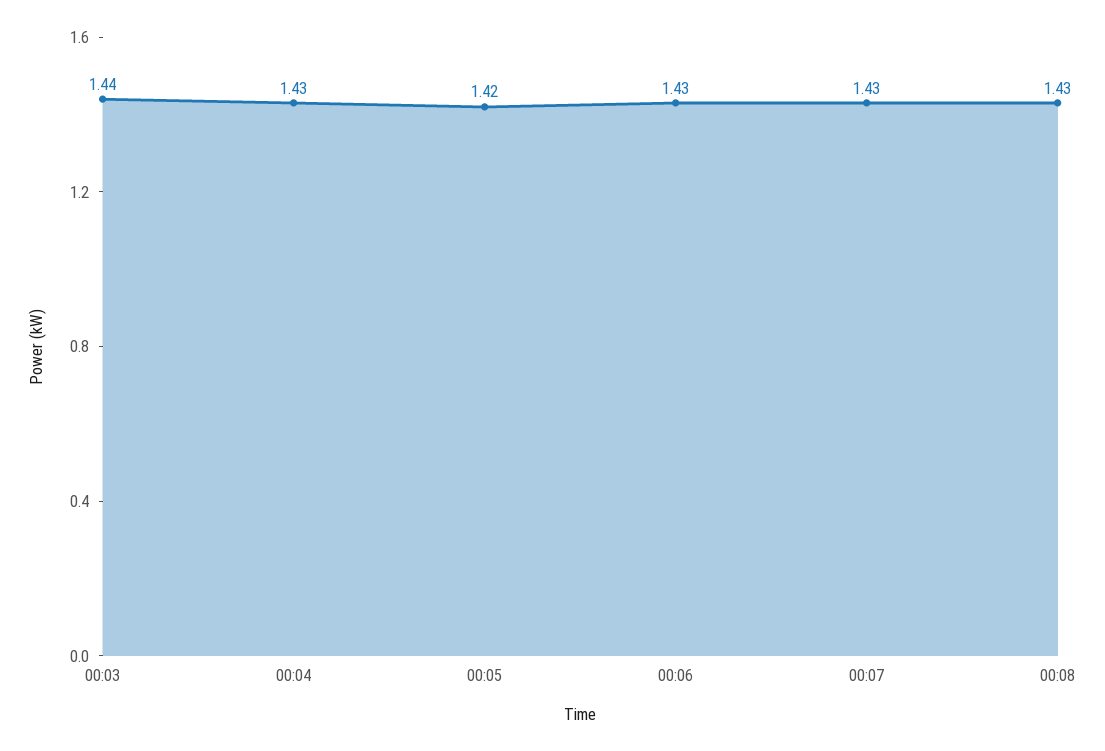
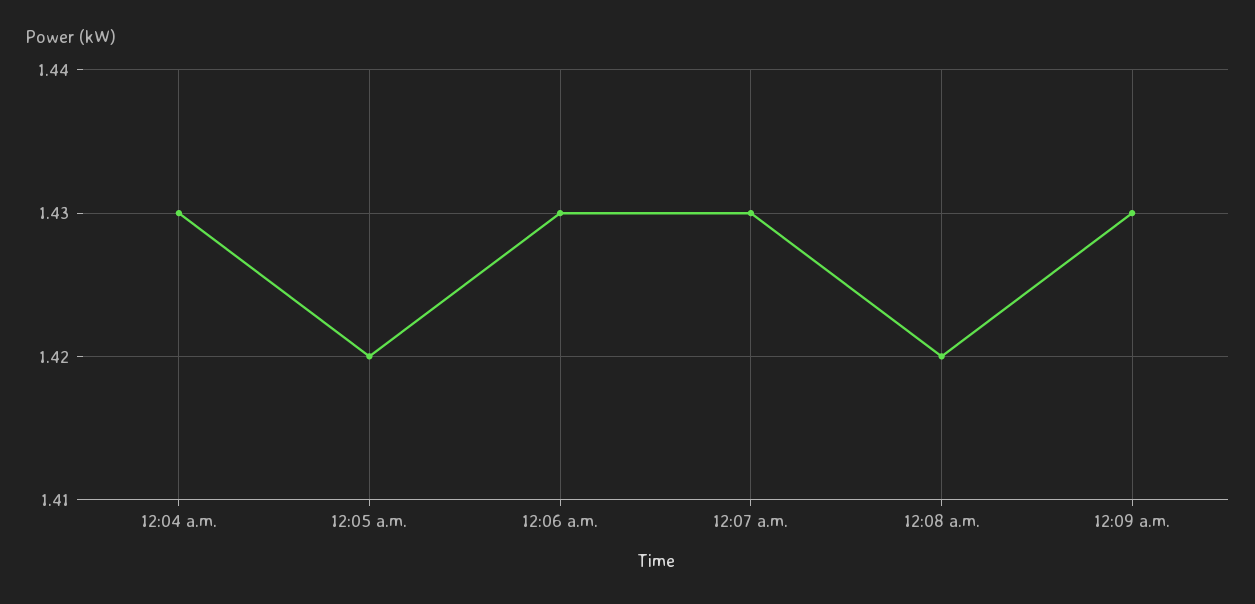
00:03: 1.44 -> none
00:08: 1.43 -> 1.42
12:09 a.m.: none -> 1.43

